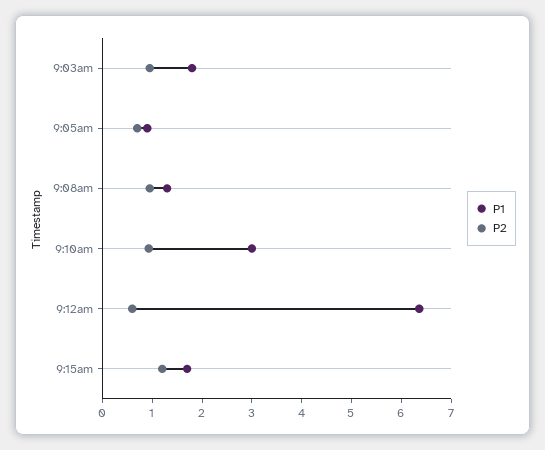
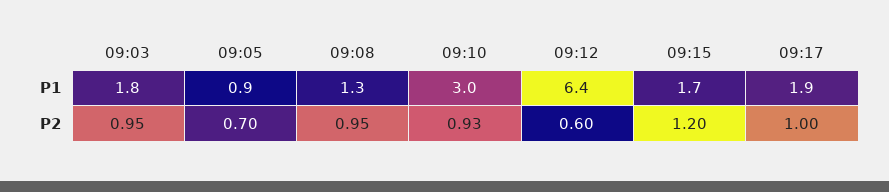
P1, 09:17: none -> 1.9
P2, 09:17: none -> 1

